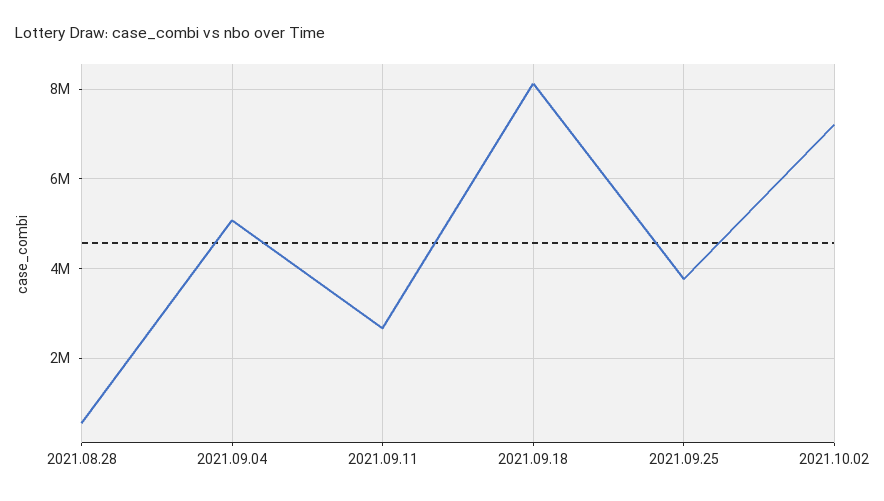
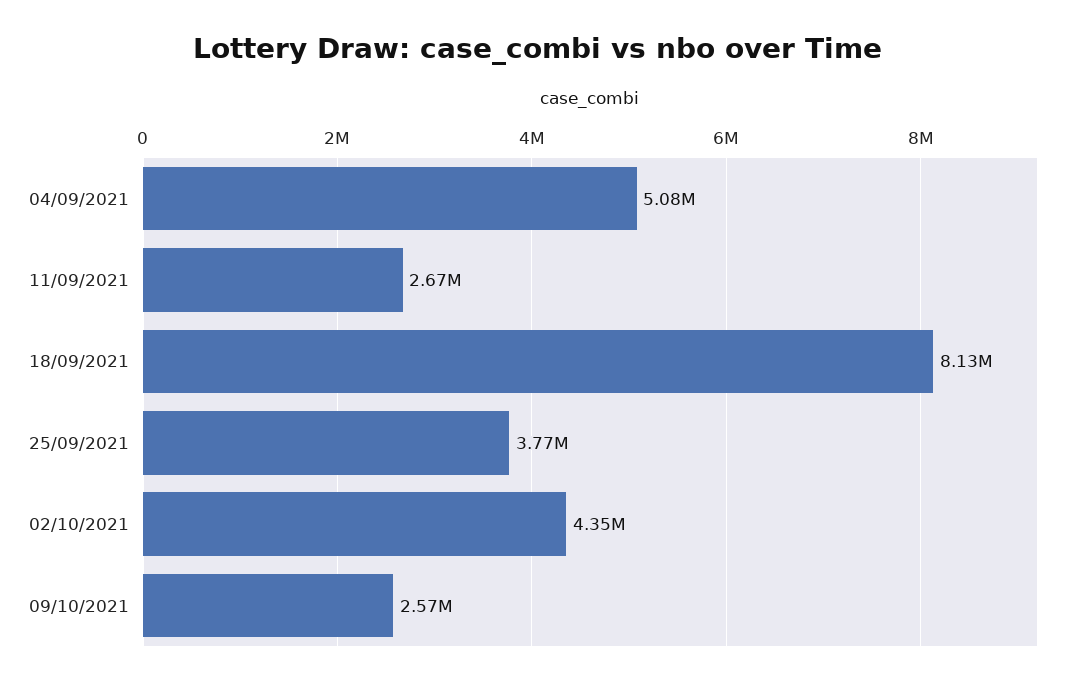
2021.08.28: 600000 -> none
2021.10.02: 7200000 -> 4350000
09/10/2021: none -> 2570000

